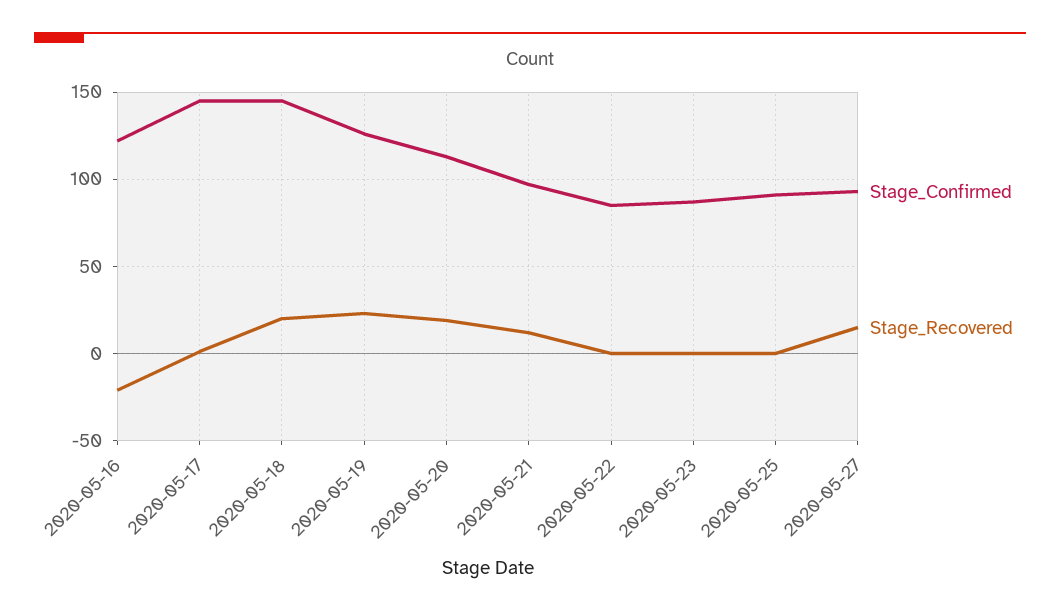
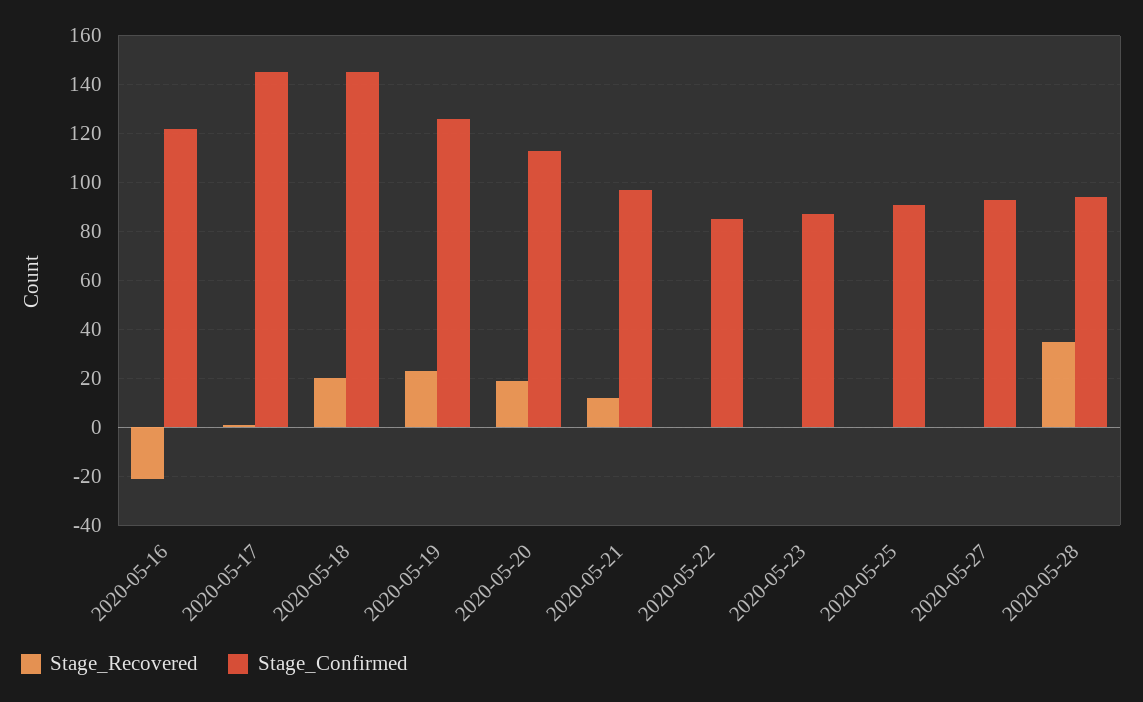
Stage_Recovered, 2020-05-27: 15 -> 0
Stage_Recovered, 2020-05-28: none -> 35
Stage_Confirmed, 2020-05-28: none -> 95

